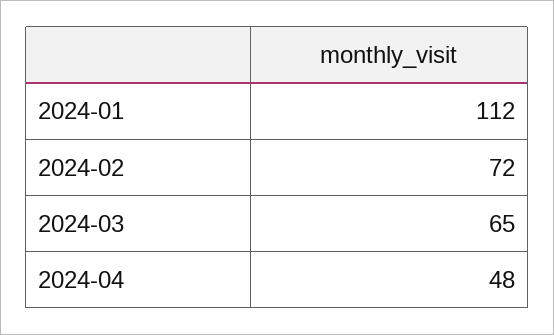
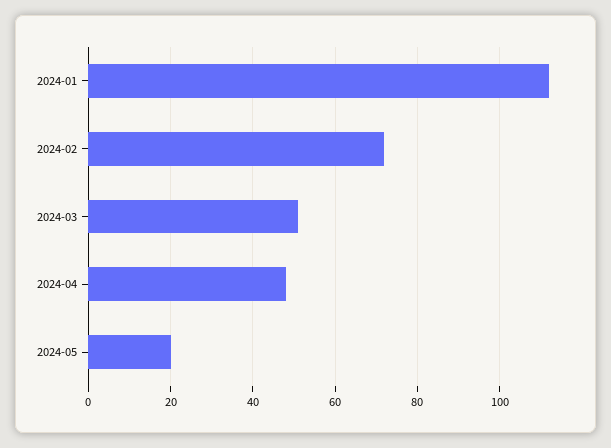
2024-03: 65 -> 50
2024-05: none -> 20

